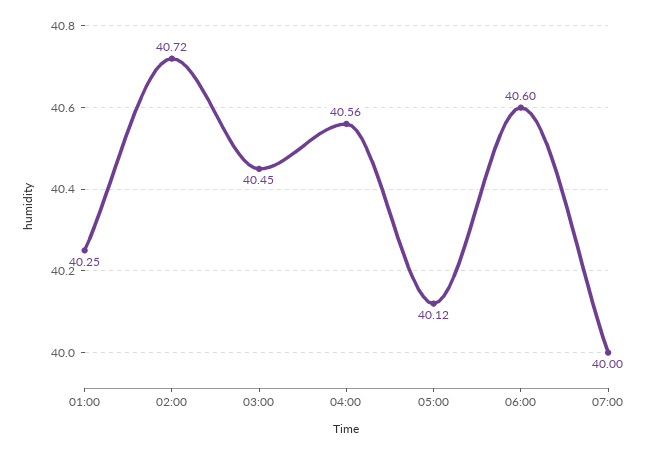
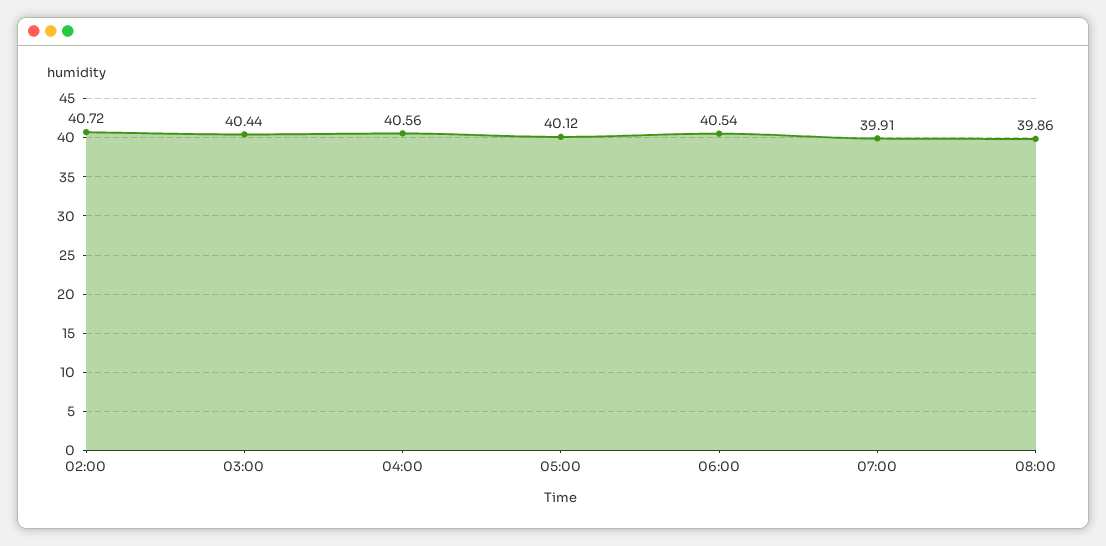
01:00: 40.25 -> none
03:00: 40.45 -> 40.44
06:00: 40.6 -> 40.54
07:00: 40 -> 39.91
08:00: none -> 39.86

